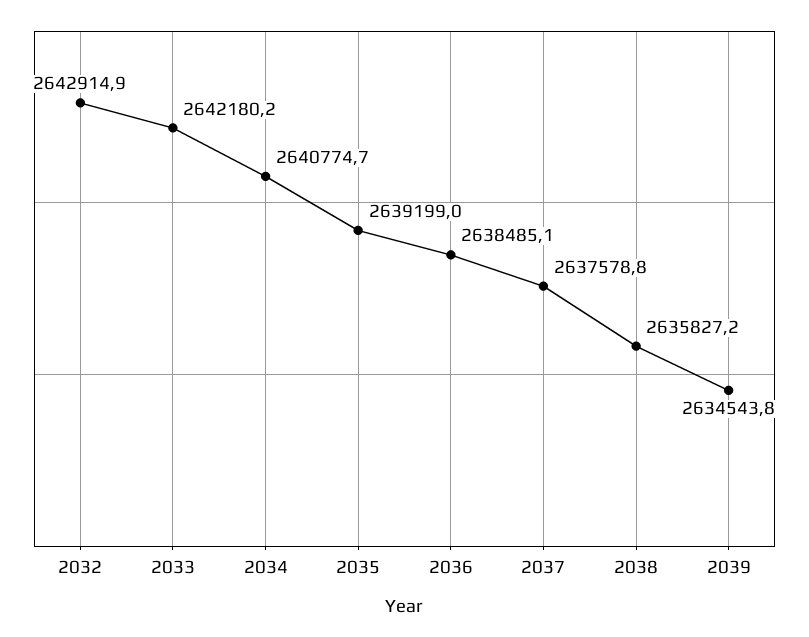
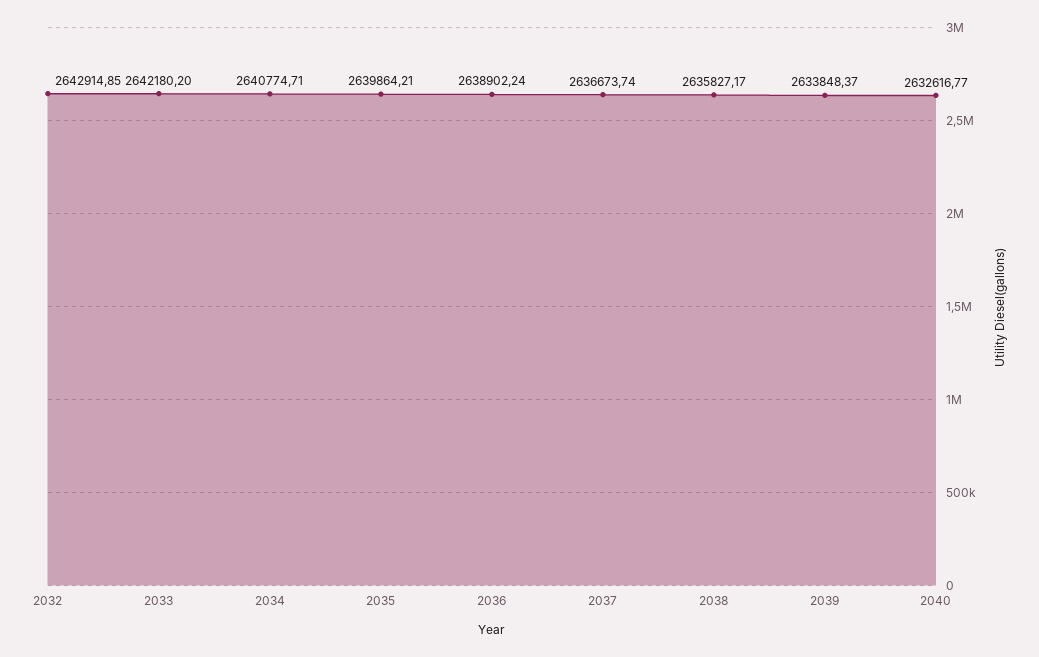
2035: 2639199 -> 2639864.21
2036: 2638485.1 -> 2638902.24
2037: 2637578.8 -> 2636673.74
2039: 2634543.8 -> 2633848.37
2040: none -> 2632616.77

